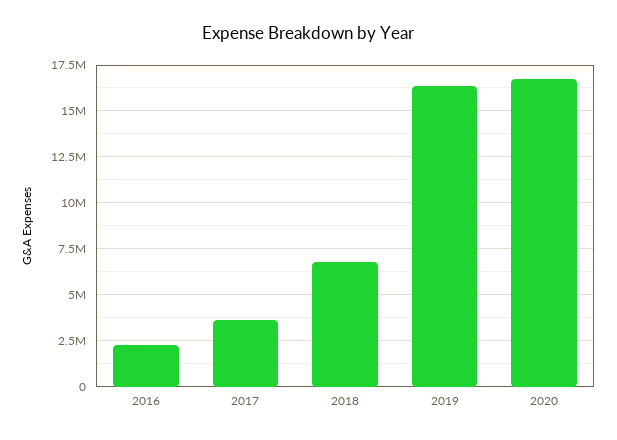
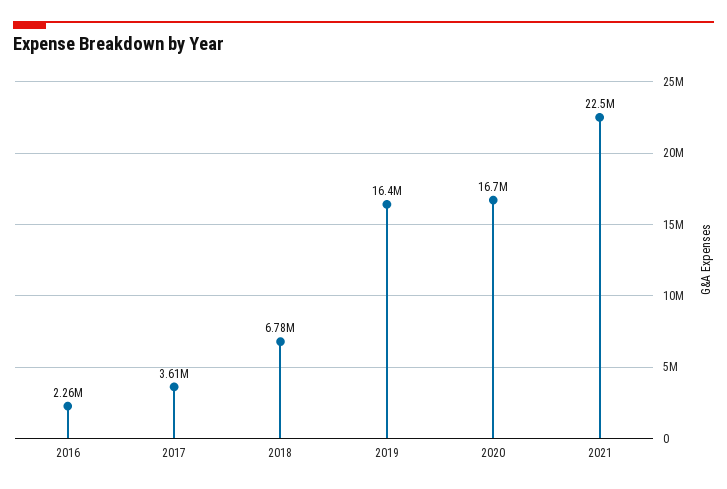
2021: none -> 22500000

